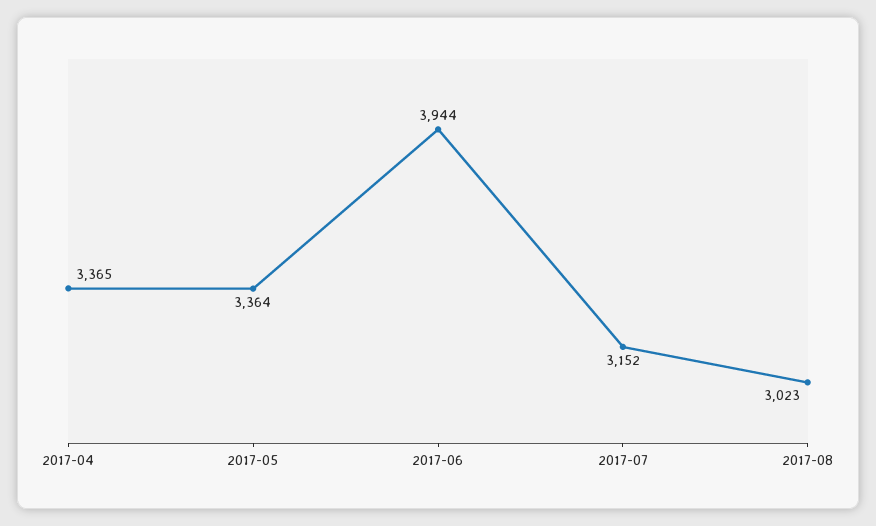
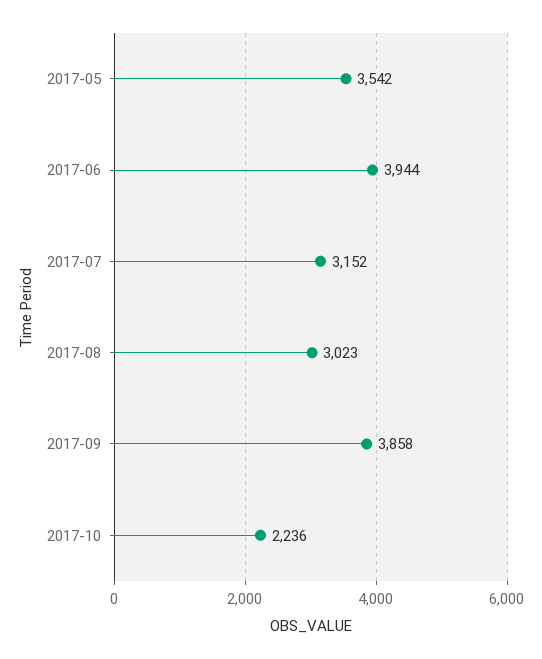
2017-04: 3365 -> none
2017-05: 3364 -> 3542
2017-09: none -> 3858
2017-10: none -> 2236

